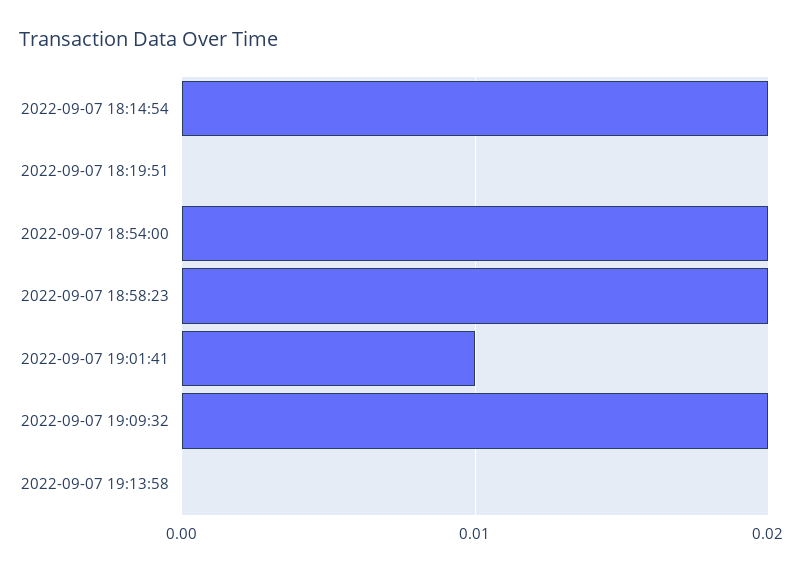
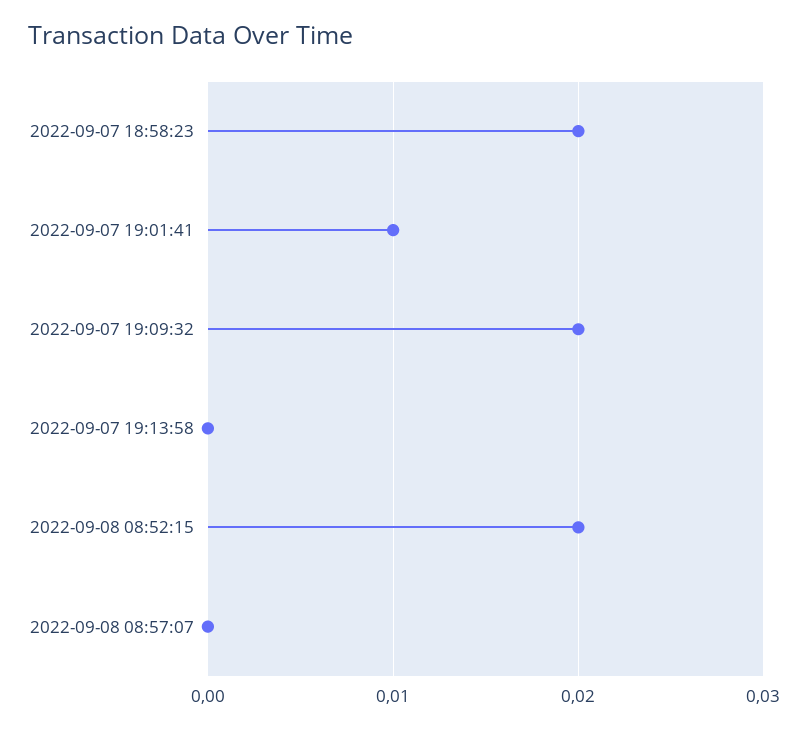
2022-09-07 18:14:54: 0.02 -> none
2022-09-07 18:19:51: 0 -> none
2022-09-07 18:54:00: 0.02 -> none
2022-09-08 08:52:15: none -> 0.02
2022-09-08 08:57:07: none -> 0

